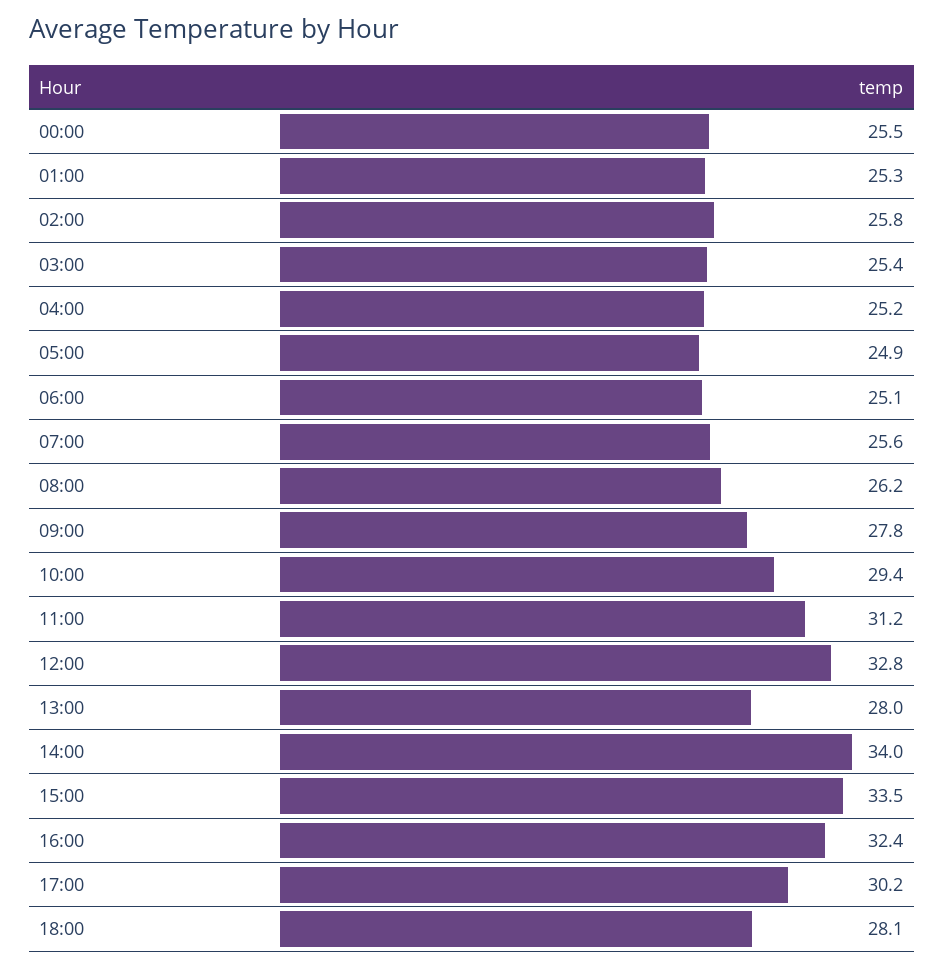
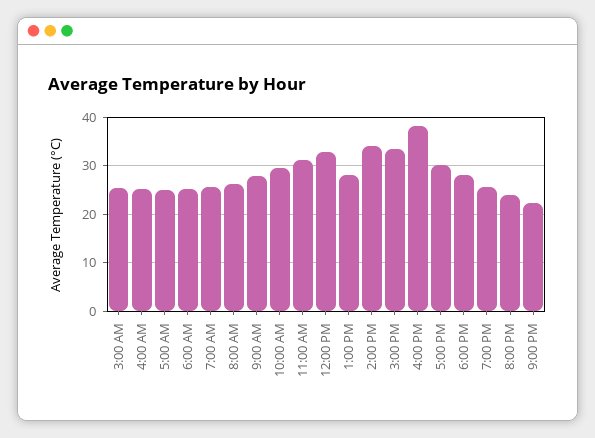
00:00: 25.5 -> none
01:00: 25.3 -> none
02:00: 25.8 -> none
16:00: 32.4 -> 38
7:00 PM: none -> 26
8:00 PM: none -> 24
9:00 PM: none -> 22

